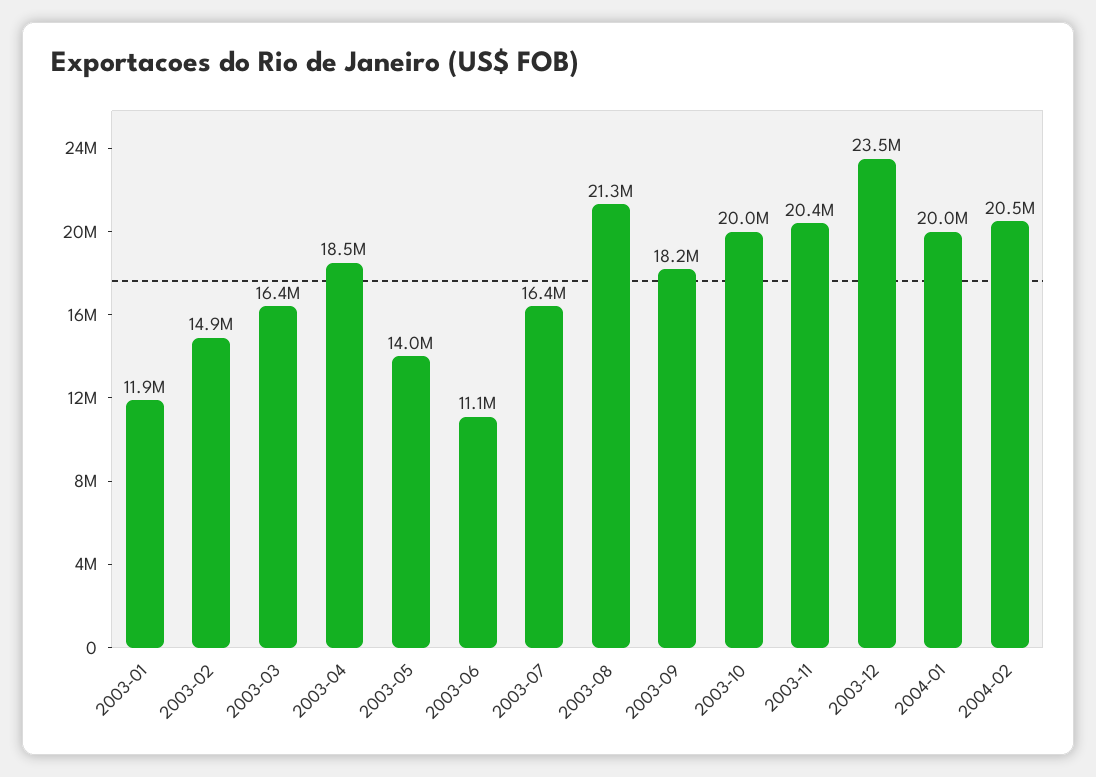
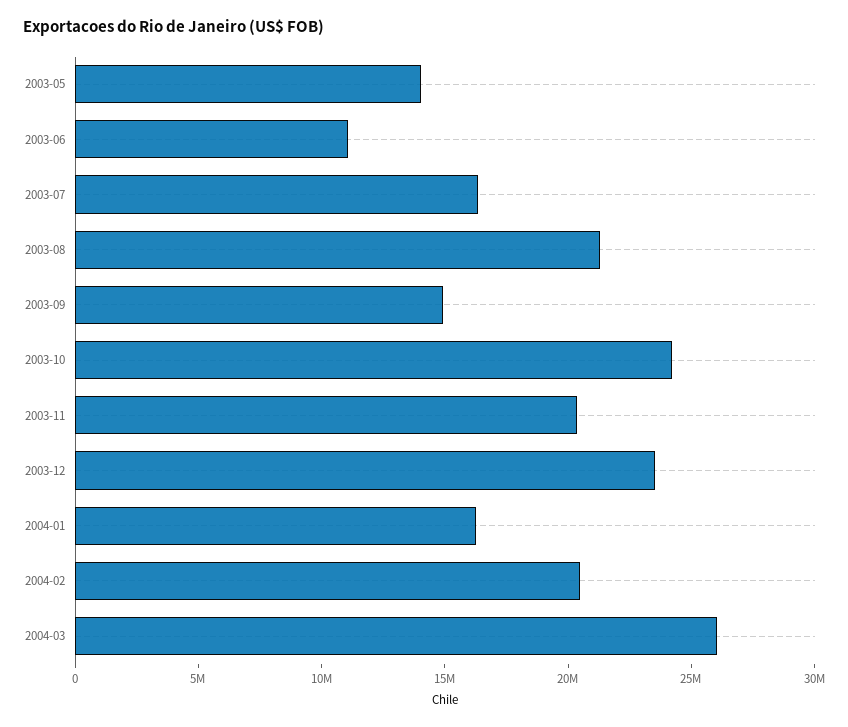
2003-01: 11900000 -> none
2003-02: 14900000 -> none
2003-03: 16400000 -> none
2003-04: 18500000 -> none
2003-09: 18200000 -> 15000000
2003-10: 20000000 -> 24000000
2004-01: 20000000 -> 16000000
2004-03: none -> 26000000

